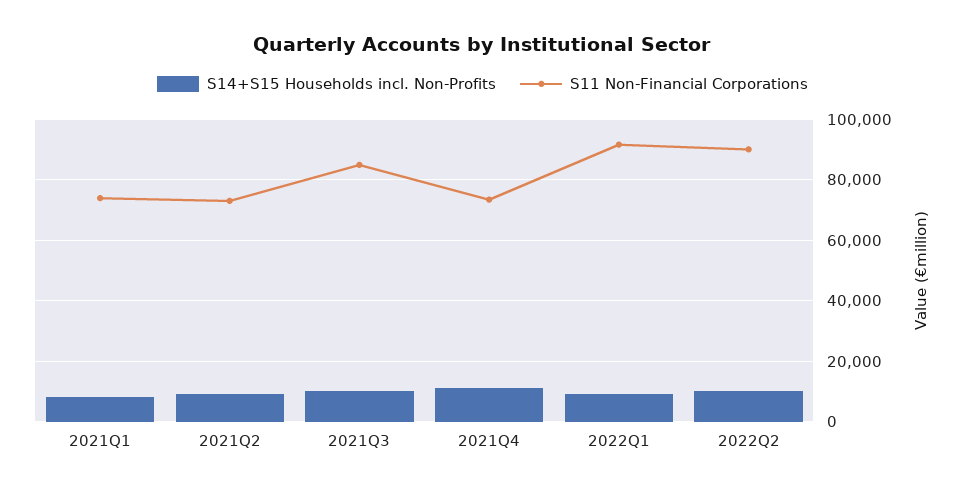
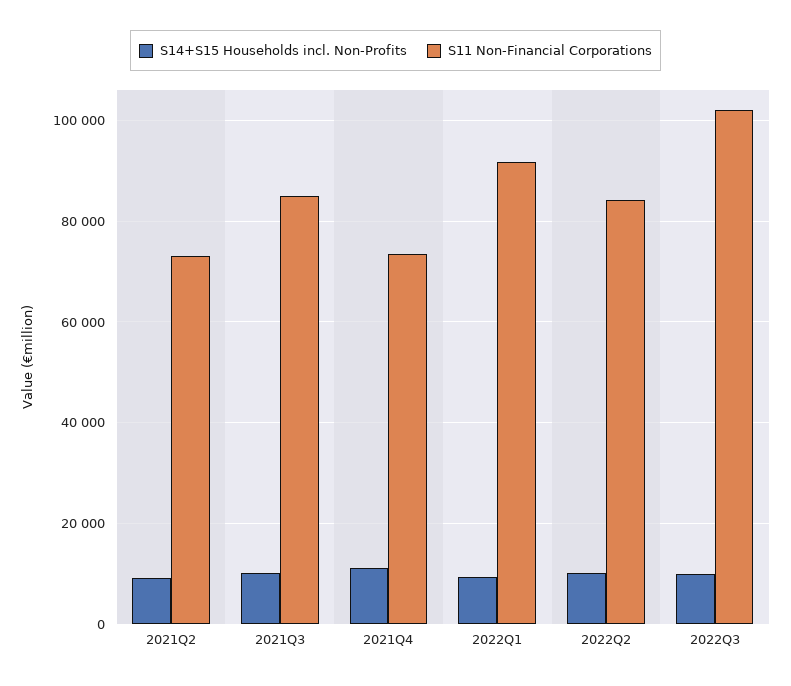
S14+S15 Households incl. Non-Profits, 2021Q1: 8000 -> none
S11 Non-Financial Corporations, 2021Q1: 74000 -> none
S11 Non-Financial Corporations, 2022Q2: 90000 -> 84000
S14+S15 Households incl. Non-Profits, 2022Q3: none -> 10000
S11 Non-Financial Corporations, 2022Q3: none -> 102000

